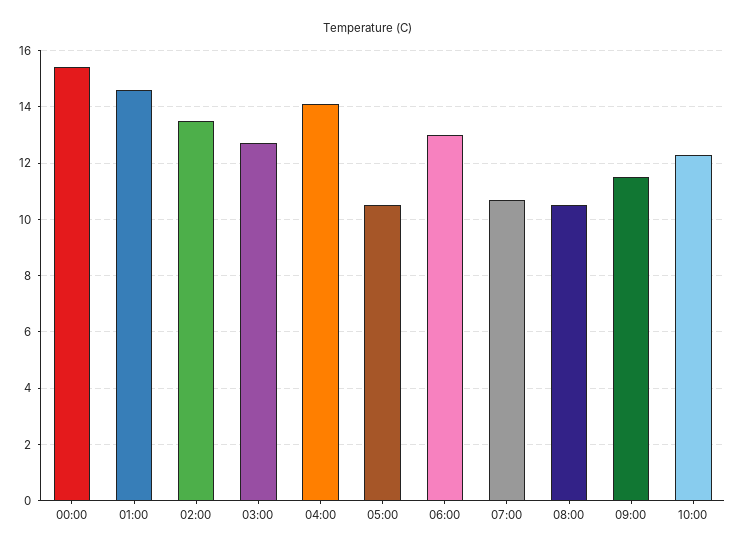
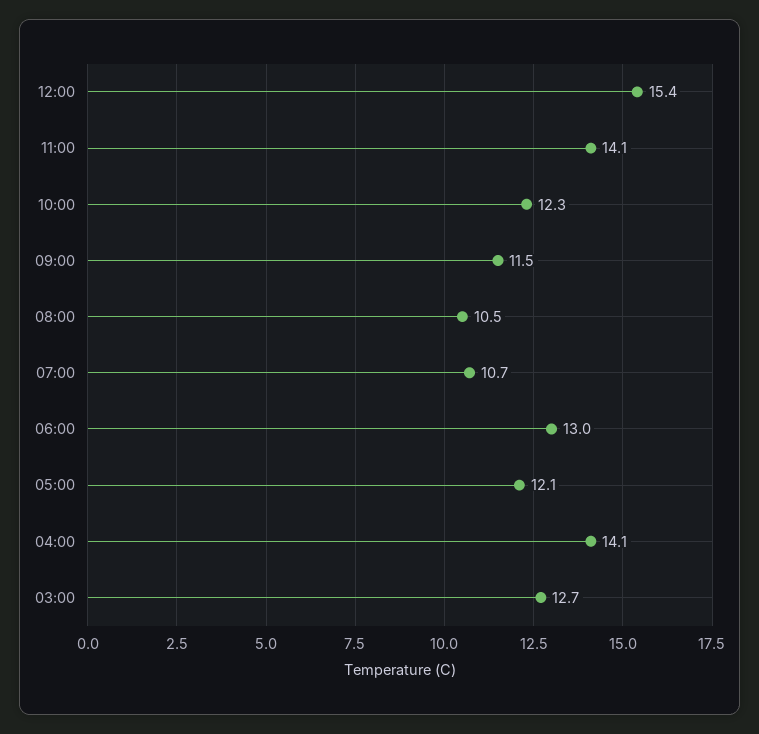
00:00: 15.5 -> none
01:00: 14.5 -> none
02:00: 13.5 -> none
05:00: 10.5 -> 12.1
12:00: none -> 15.4
11:00: none -> 14.1

